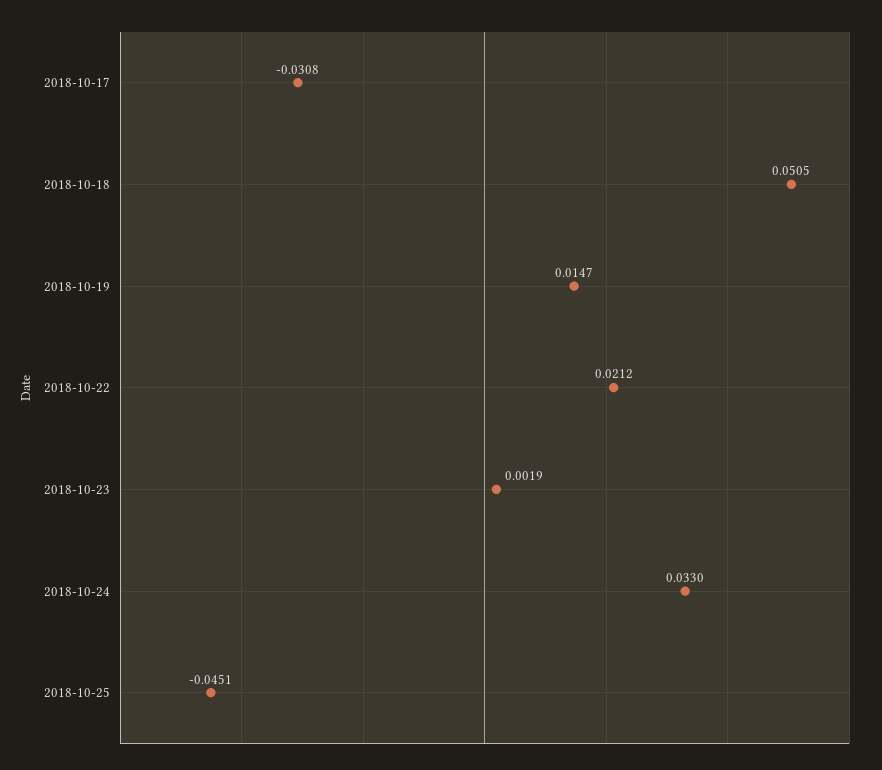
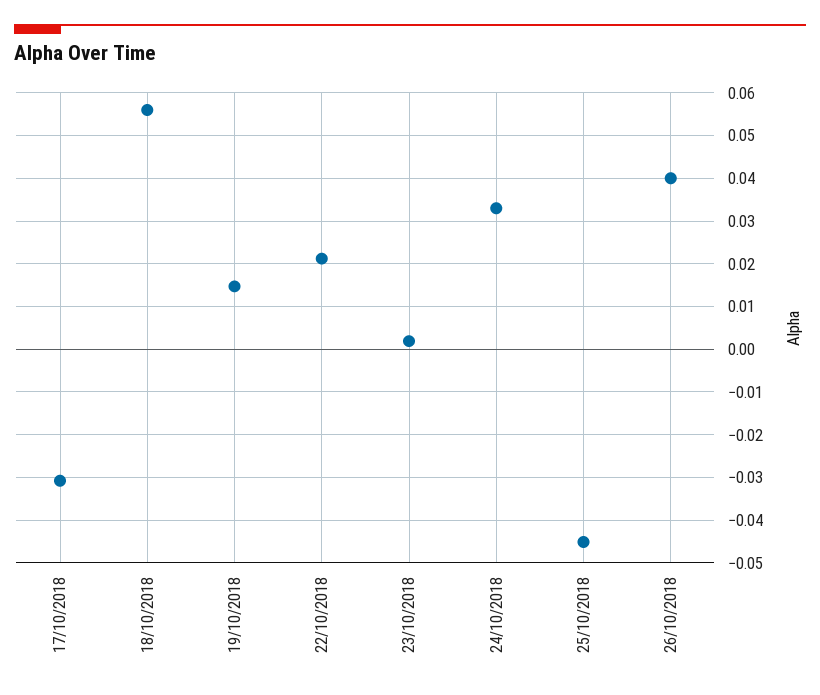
2018-10-18: 0.0505 -> 0.056
26/10/2018: none -> 0.04

